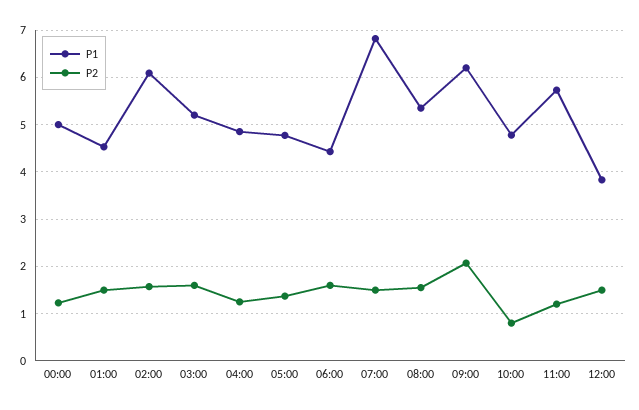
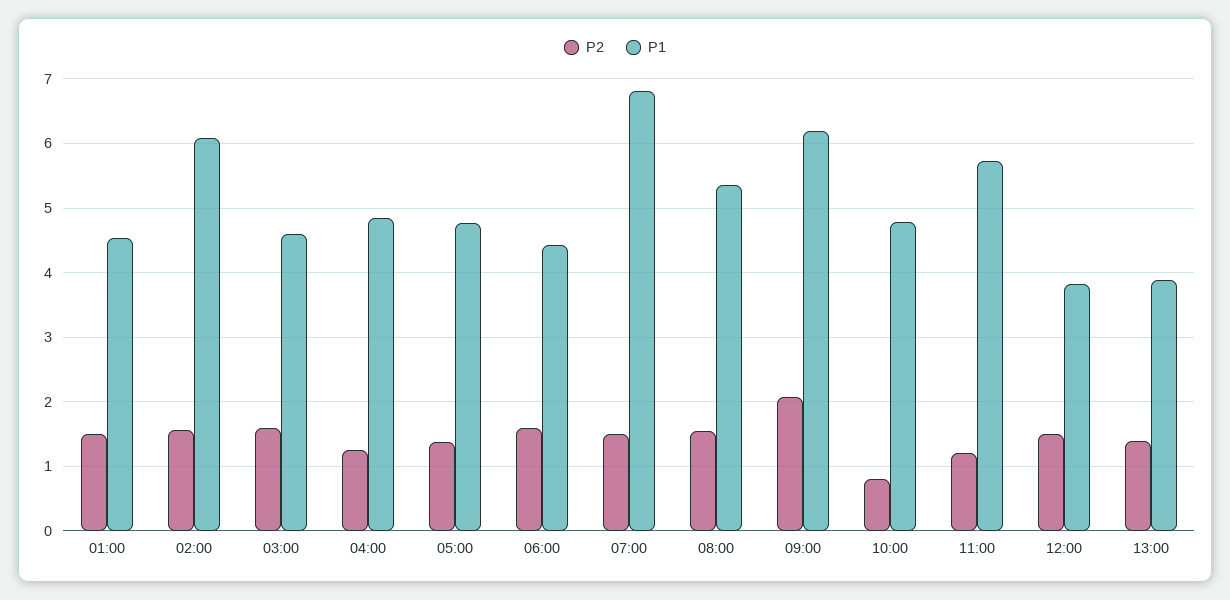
P1, 00:00: 5 -> none
P2, 00:00: 1.2 -> none
P1, 03:00: 5.2 -> 4.6
P2, 13:00: none -> 1.4
P1, 13:00: none -> 3.9

